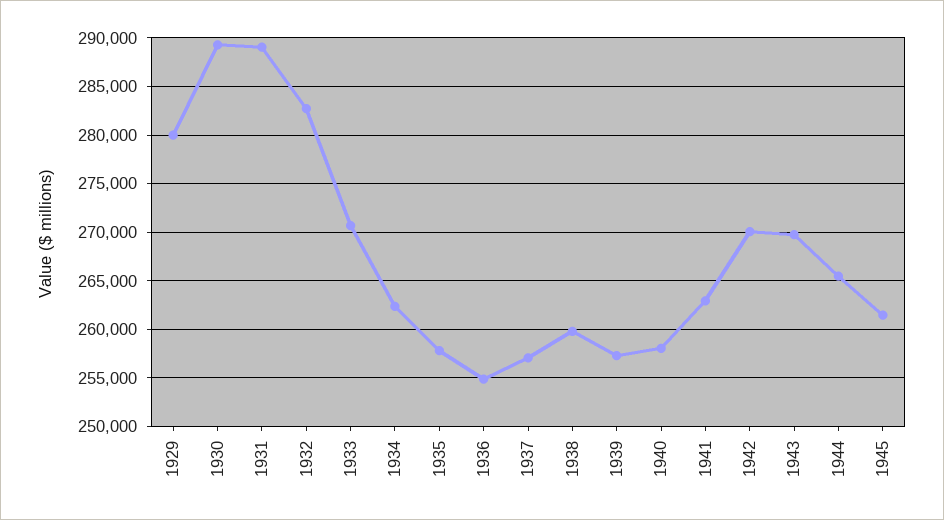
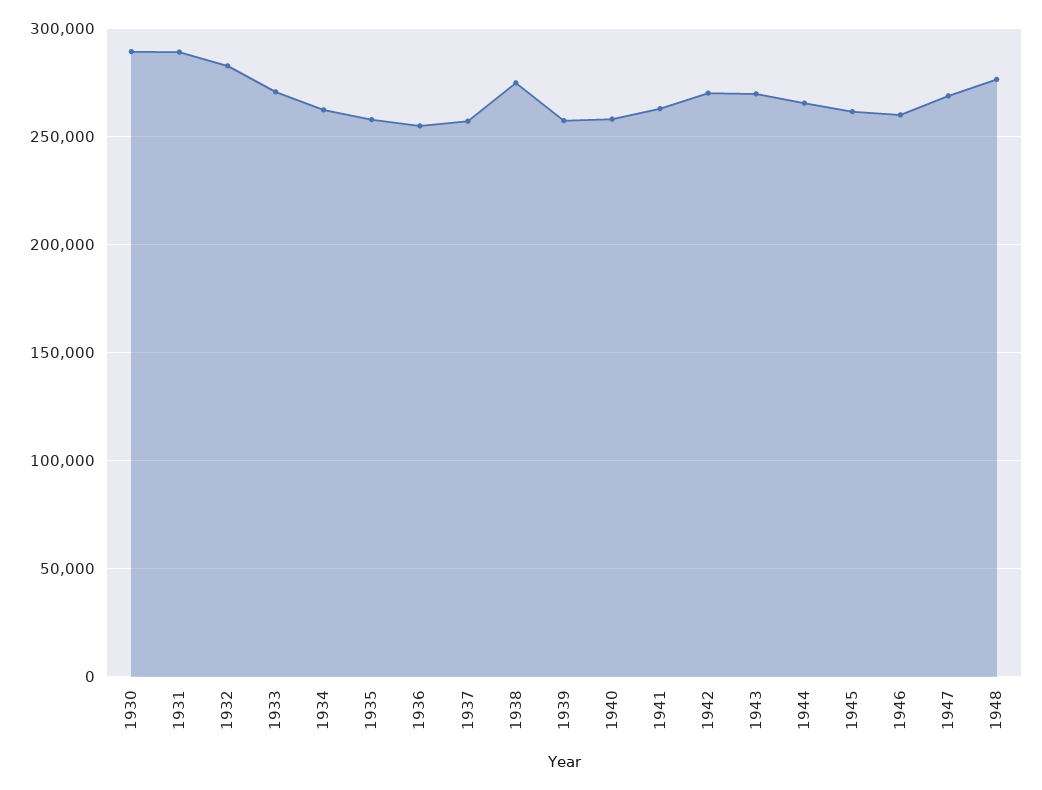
1929: 280000 -> none
1938: 260000 -> 275000
1946: none -> 260000
1947: none -> 270000
1948: none -> 275000

